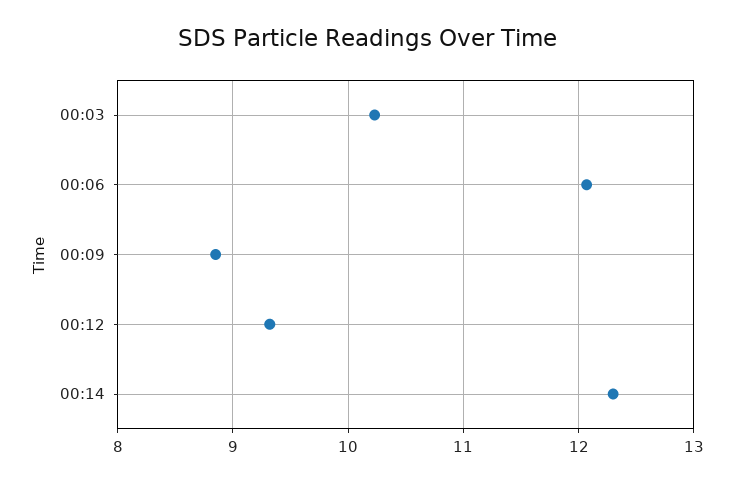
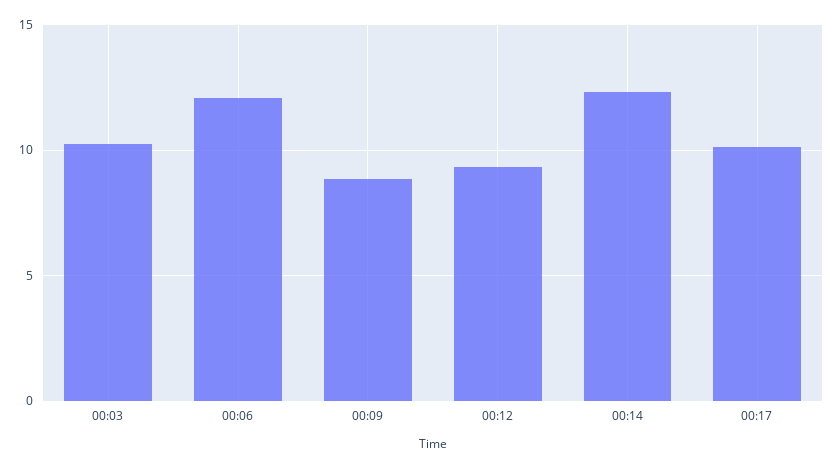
00:17: none -> 10

